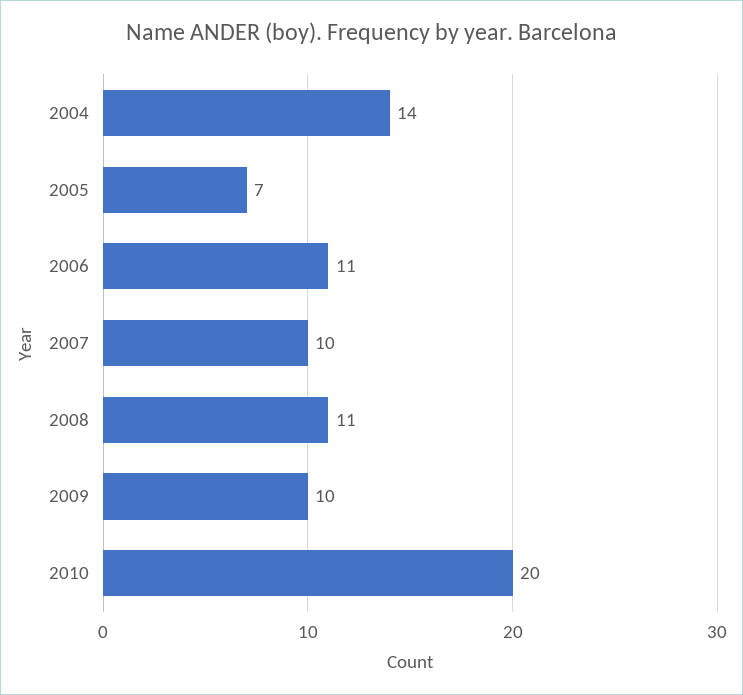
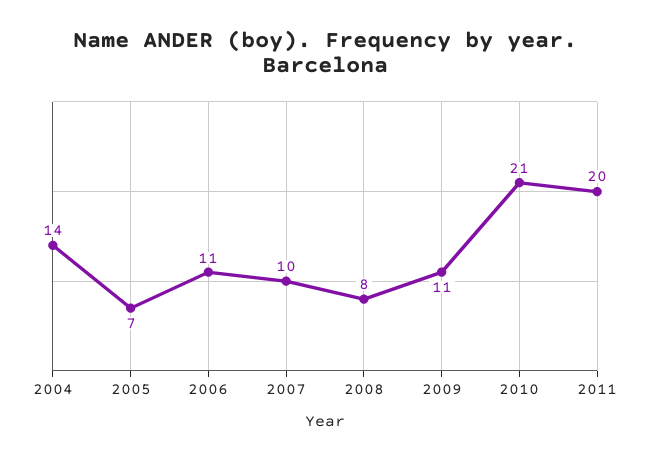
2008: 11 -> 8
2009: 10 -> 11
2010: 20 -> 21
2011: none -> 20

